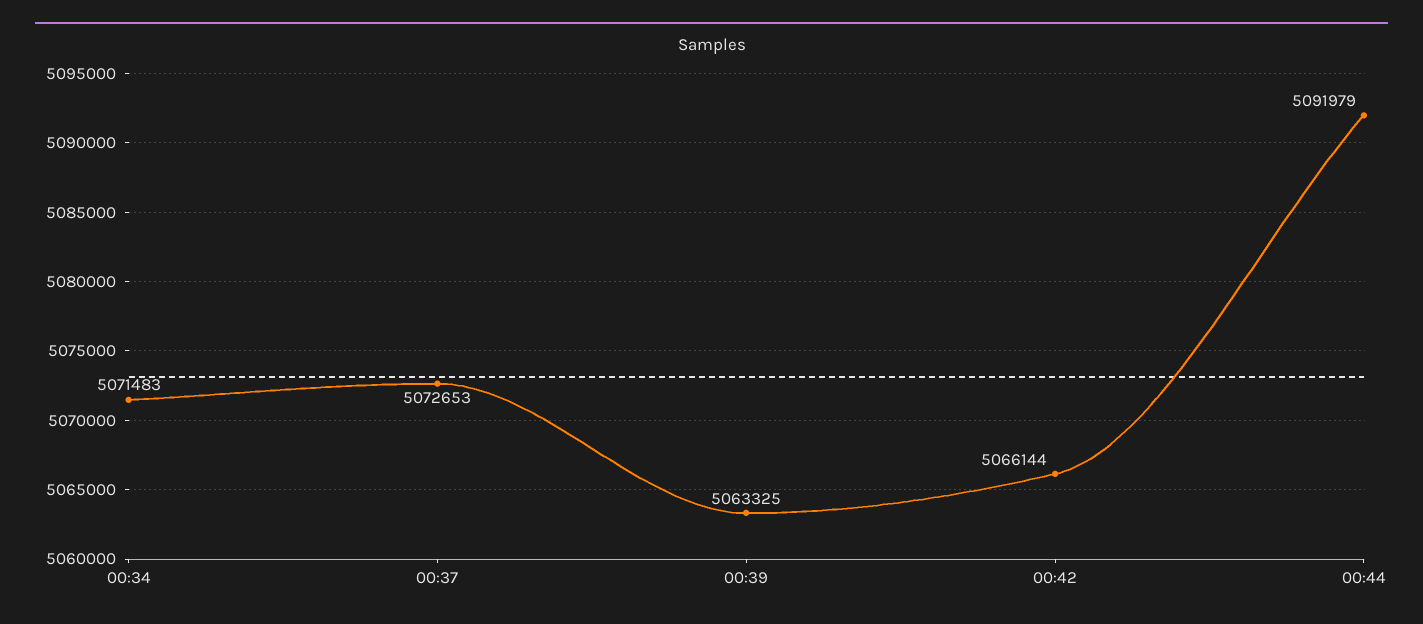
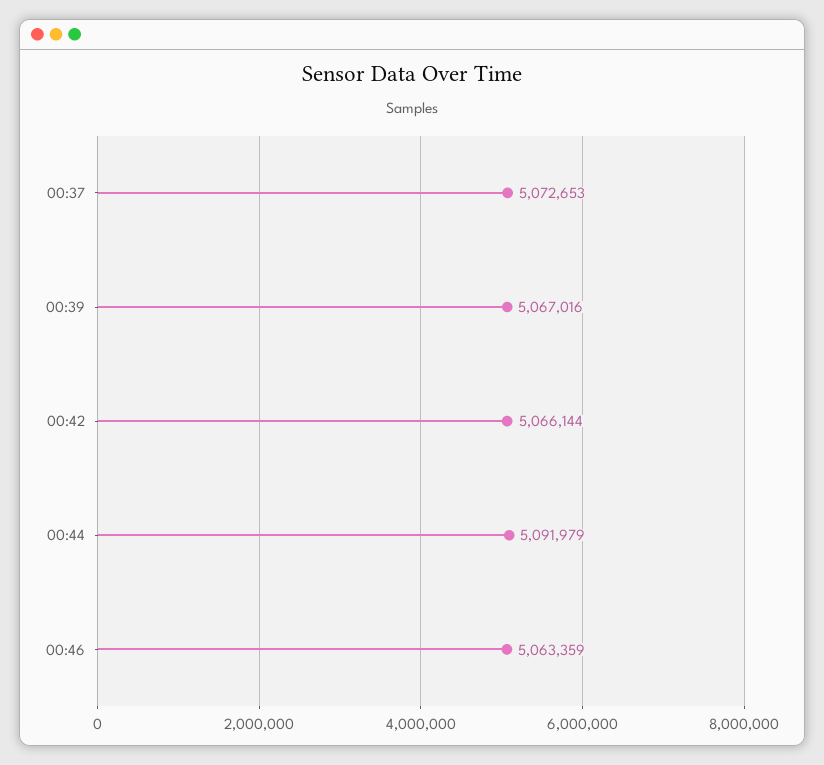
00:34: 5071483 -> none
00:39: 5063325 -> 5067016
00:46: none -> 5063359

